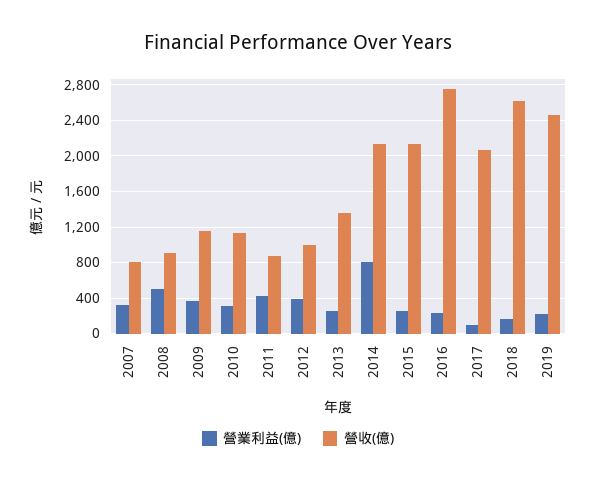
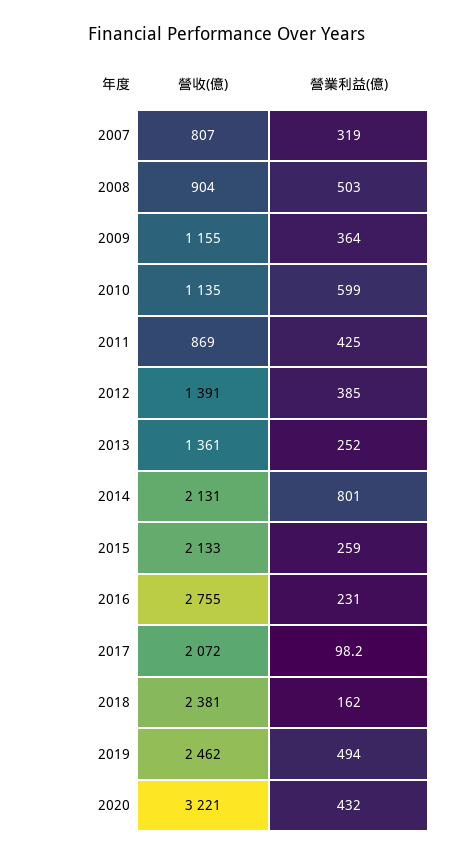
營業利益(億), 2010: 300 -> 599
營收(億), 2012: 1000 -> 1391
營收(億), 2018: 2600 -> 2381
營業利益(億), 2019: 200 -> 494
營收(億), 2020: none -> 3221
營業利益(億), 2020: none -> 432

